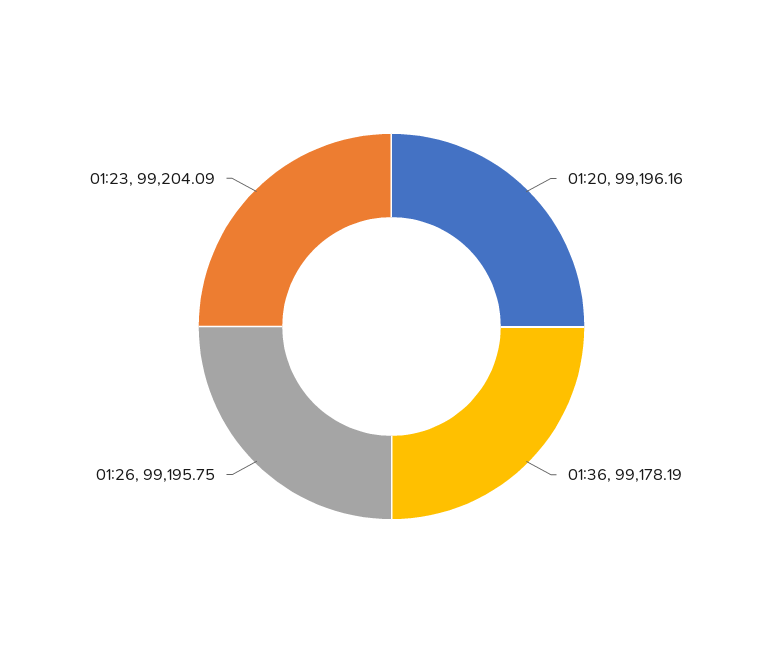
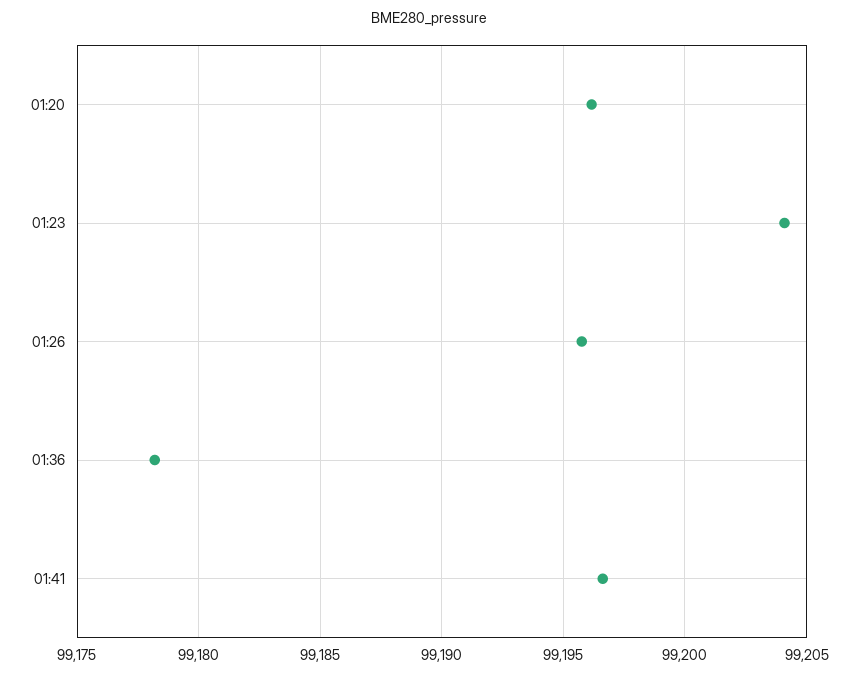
01:41: none -> 99196.5

